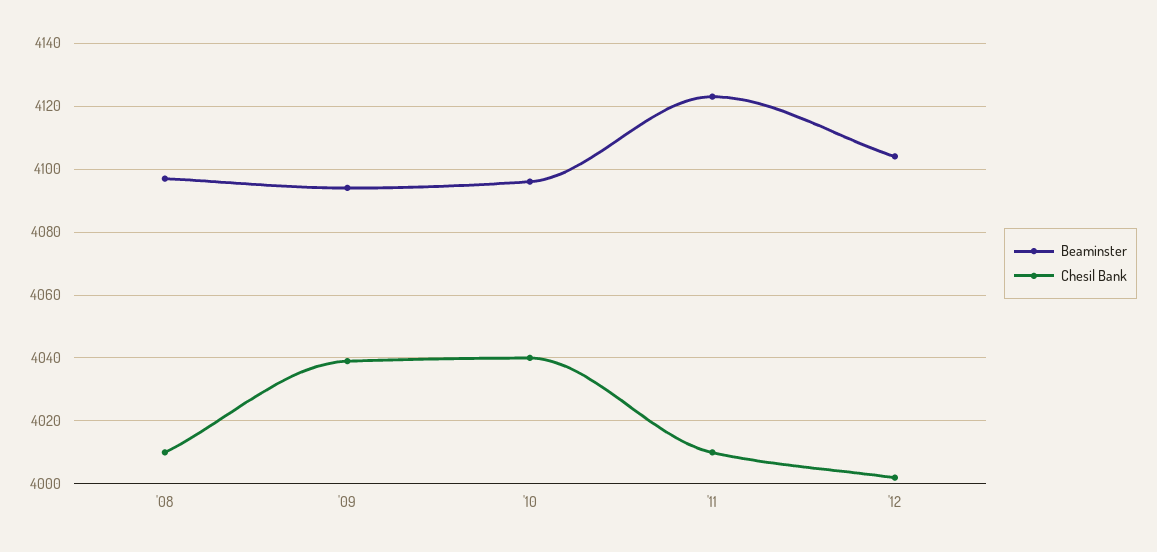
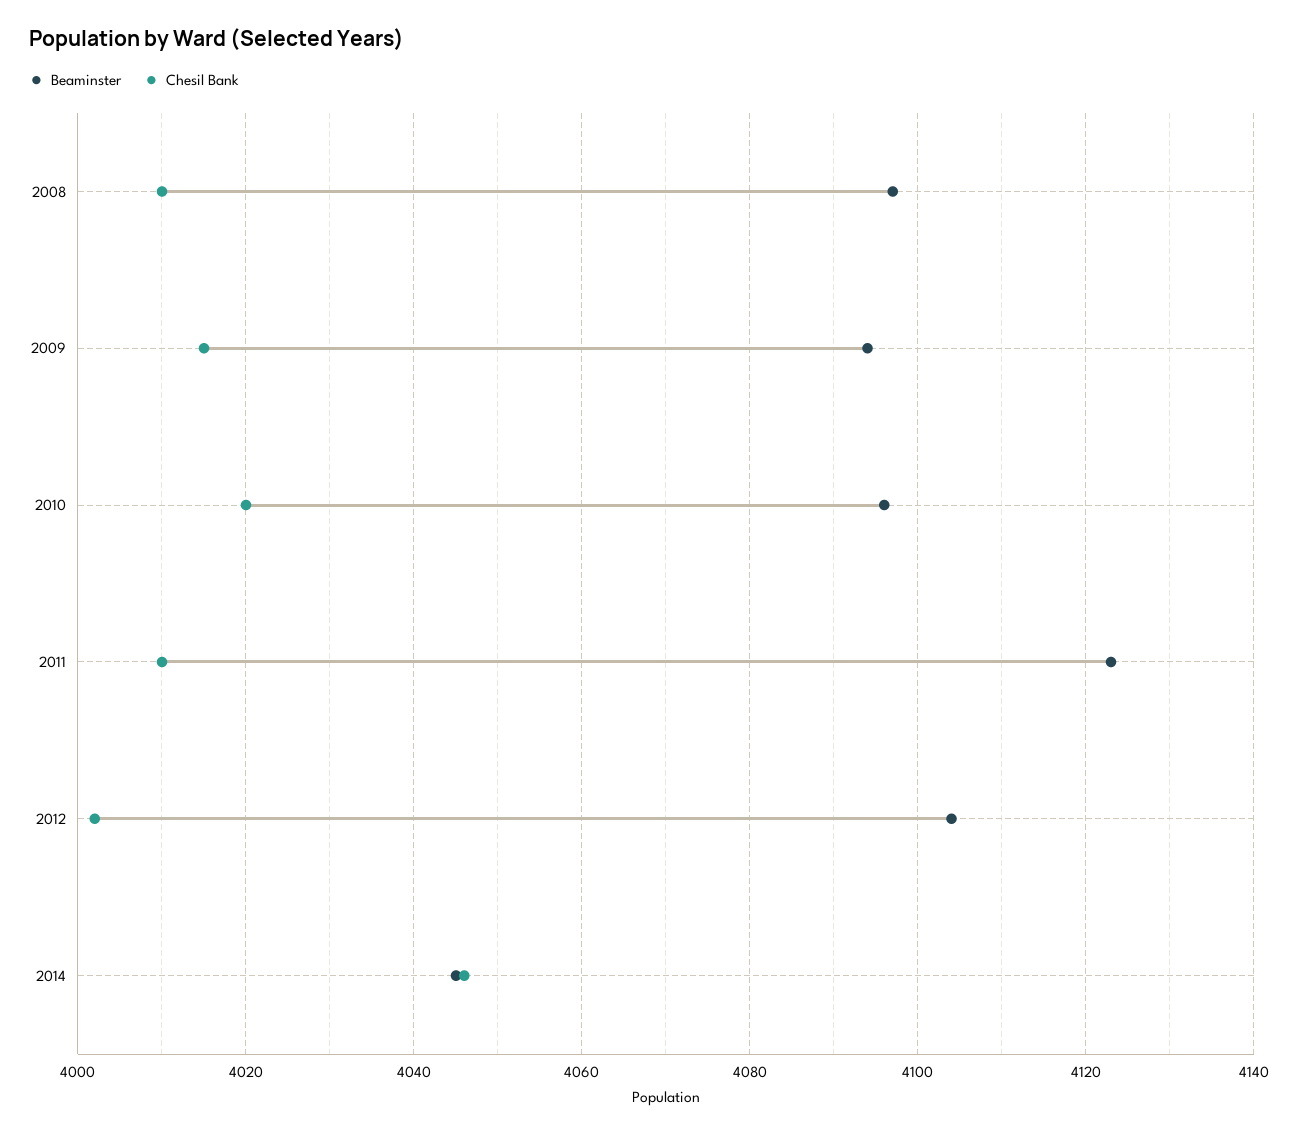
Chesil Bank, '09: 4040 -> 4015
Chesil Bank, '10: 4040 -> 4020
Beaminster, 2014: none -> 4045
Chesil Bank, 2014: none -> 4045

